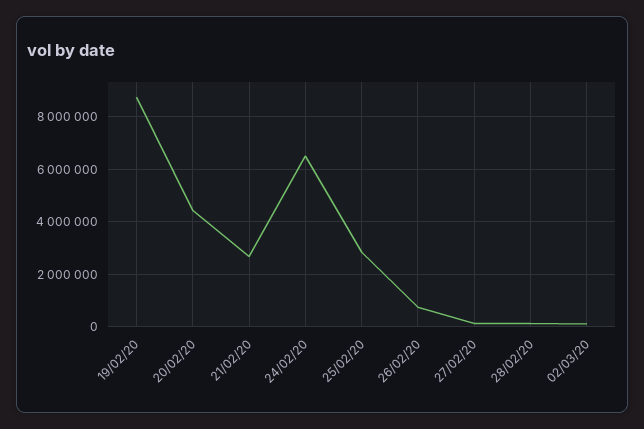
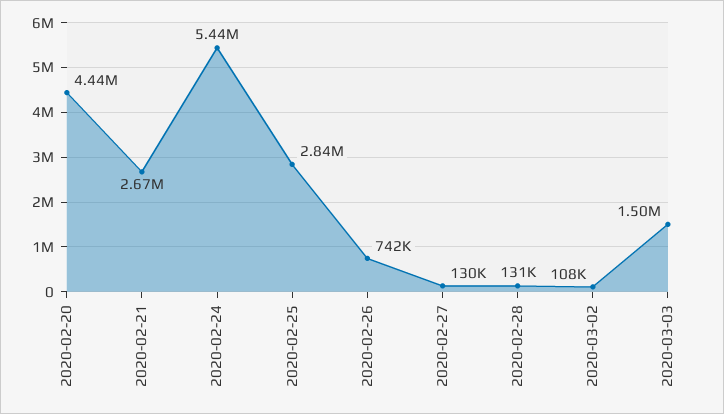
19/02/20: 8750000 -> none
24/02/20: 6500000 -> 5440000
2020-03-03: none -> 1500000

